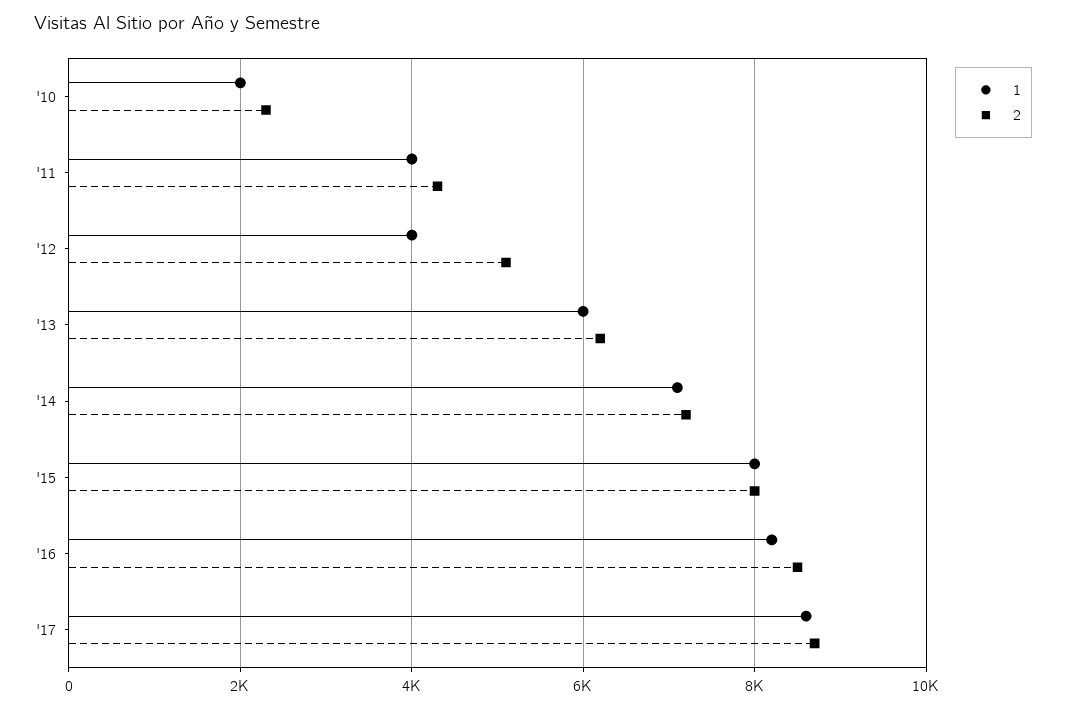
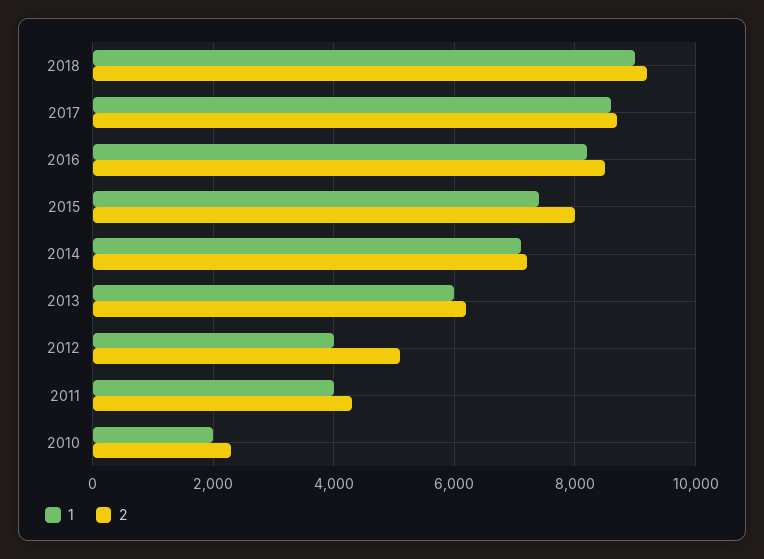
1, '15: 8000 -> 7400
1, 2018: none -> 9000
2, 2018: none -> 9200

